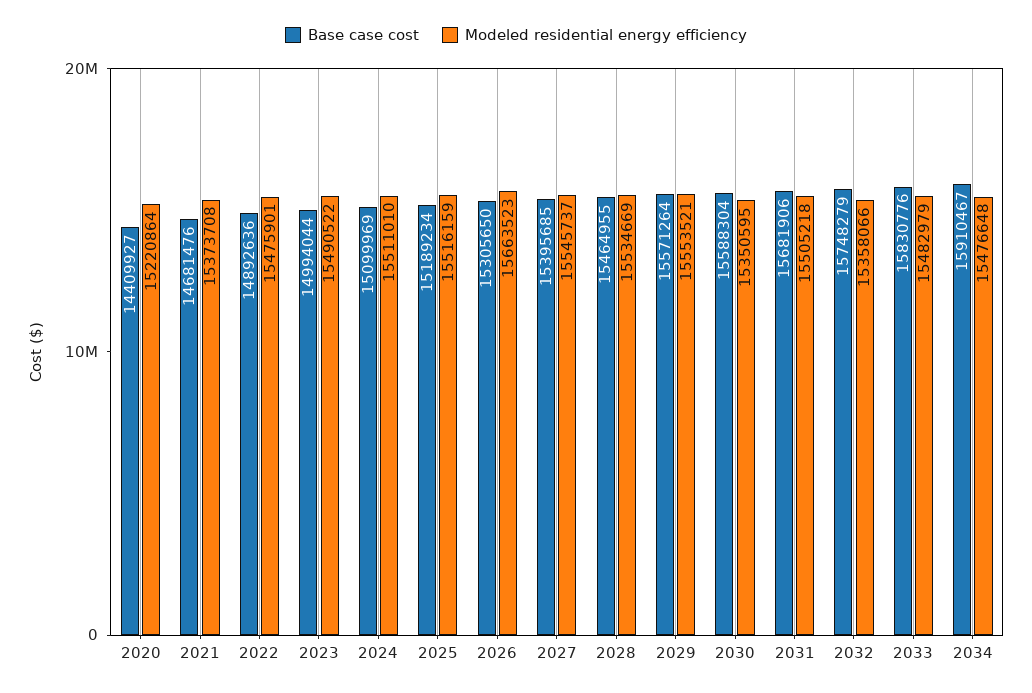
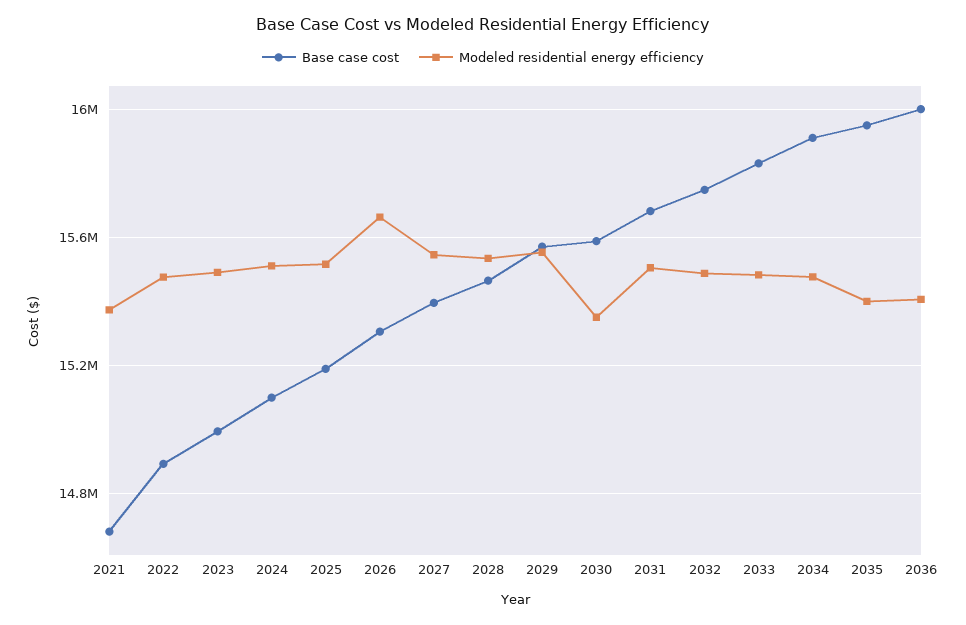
Base case cost, 2020: 14409927 -> none
Modeled residential energy efficiency, 2020: 15220864 -> none
Modeled residential energy efficiency, 2032: 15358066 -> 15500000
Base case cost, 2035: none -> 15950000
Modeled residential energy efficiency, 2035: none -> 15400000
Base case cost, 2036: none -> 16000000
Modeled residential energy efficiency, 2036: none -> 15400000

